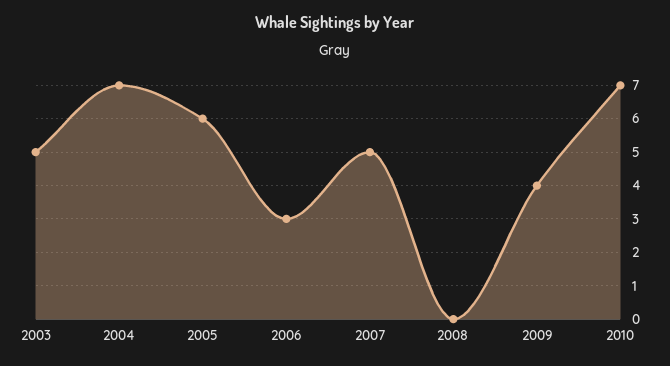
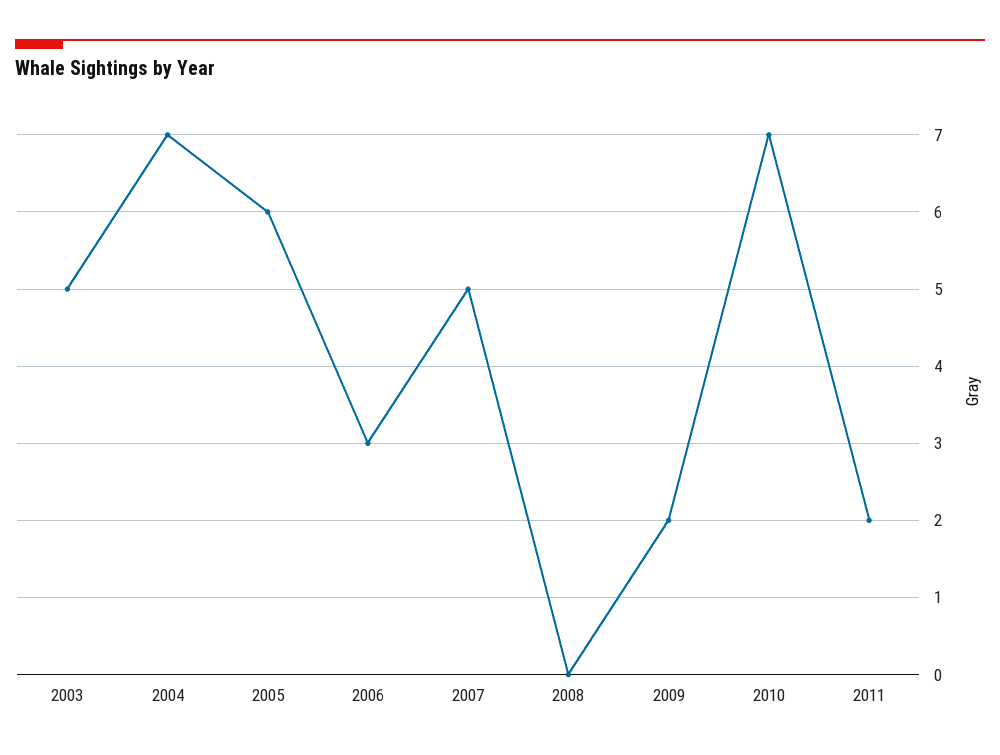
2009: 4 -> 2
2011: none -> 2

